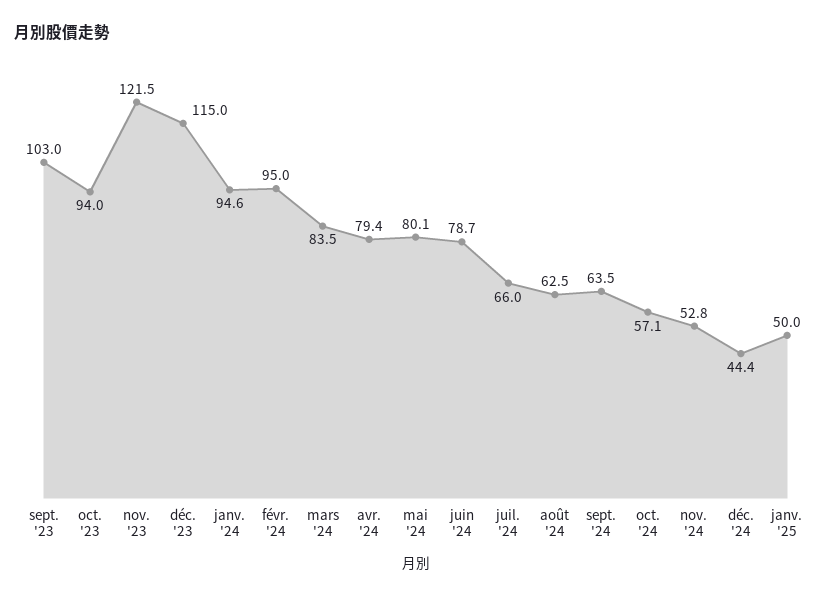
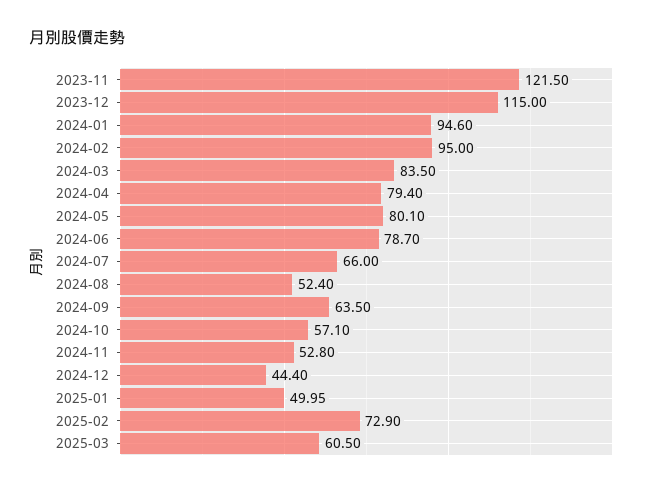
sept. '23: 103 -> none
oct. '23: 94 -> none
août '24: 62.5 -> 52.4
2025-02: none -> 72.9
2025-03: none -> 60.5

